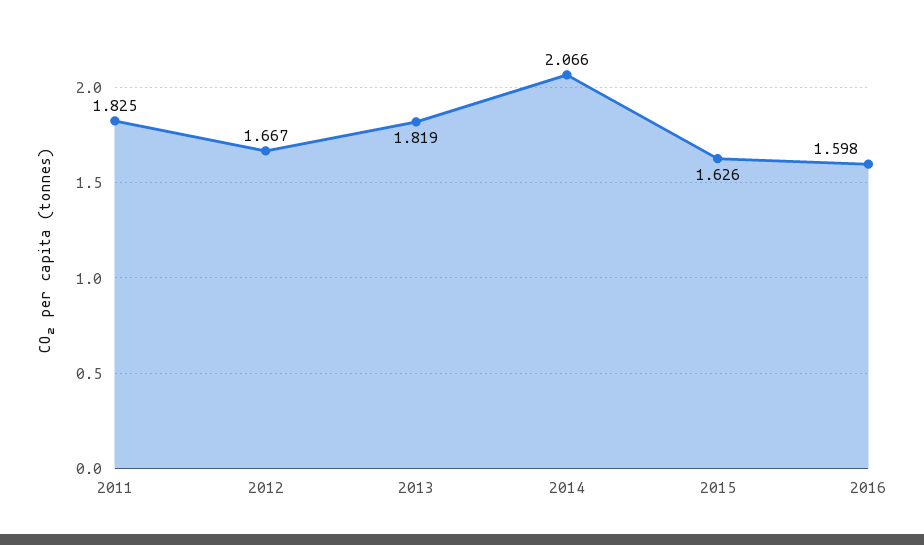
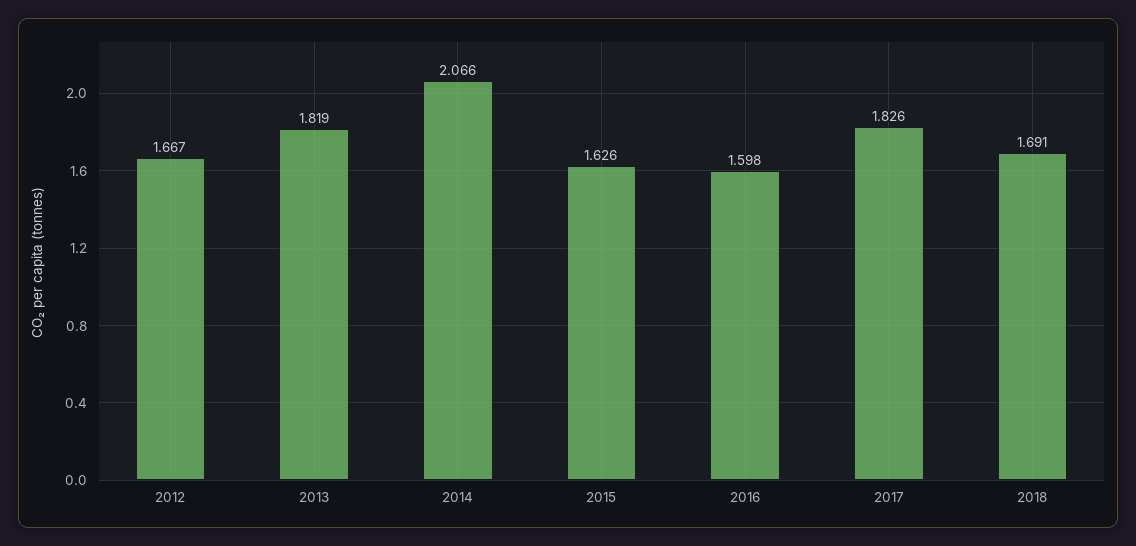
2011: 1.825 -> none
2017: none -> 1.826
2018: none -> 1.691

